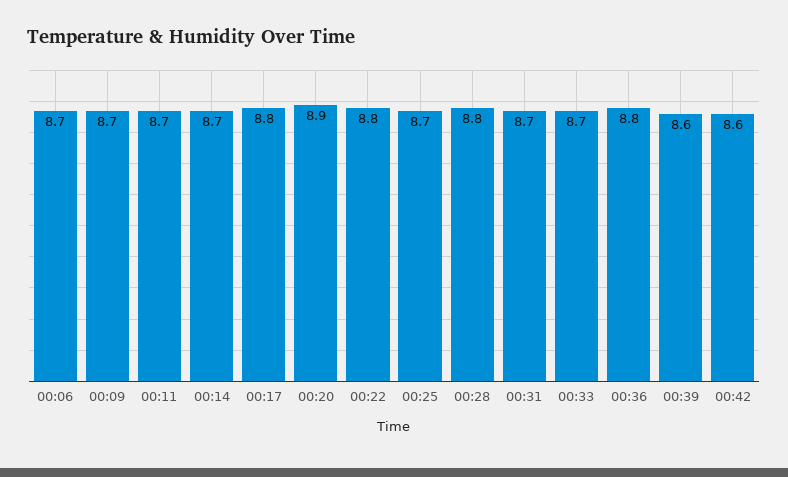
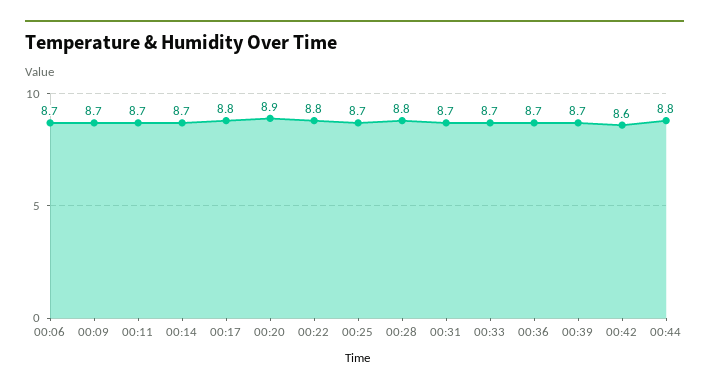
00:36: 8.8 -> 8.7
00:39: 8.6 -> 8.7
00:44: none -> 8.8

